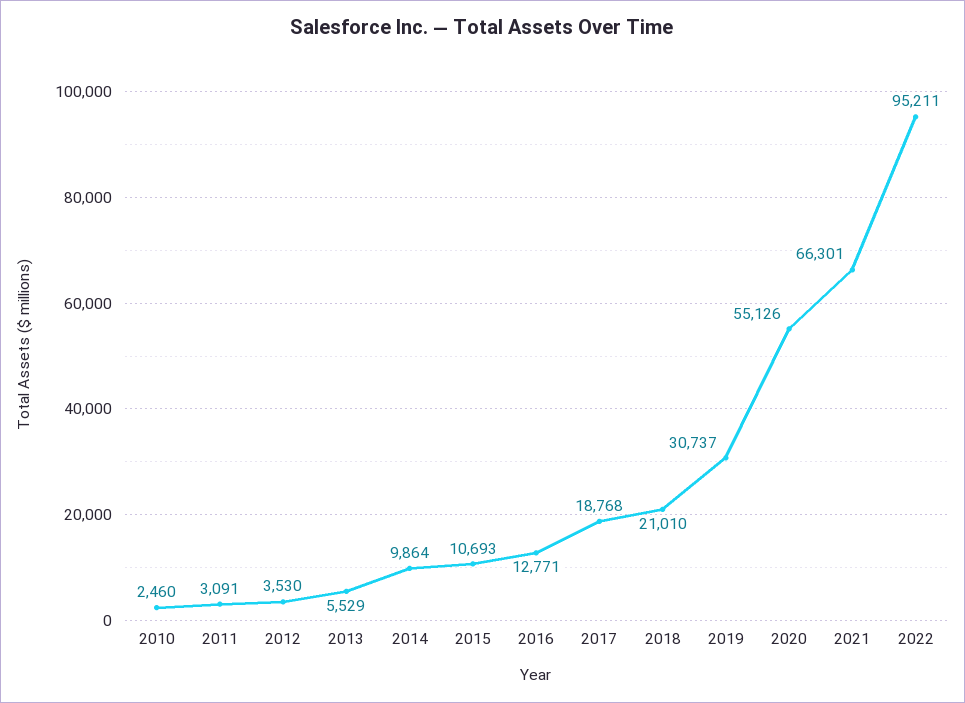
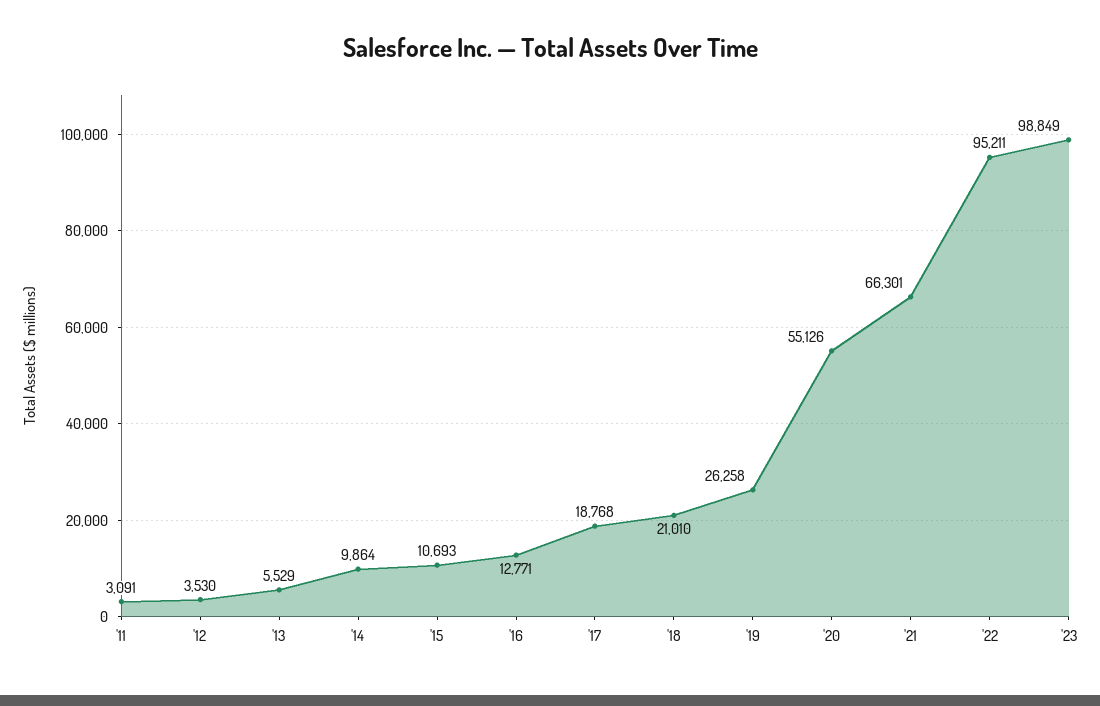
2010: 2460 -> none
2019: 30737 -> 26258
'23: none -> 98849

